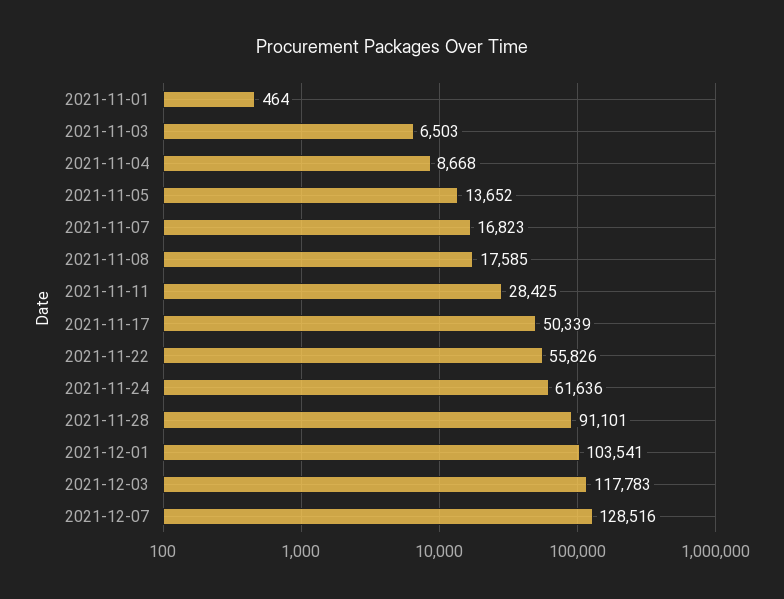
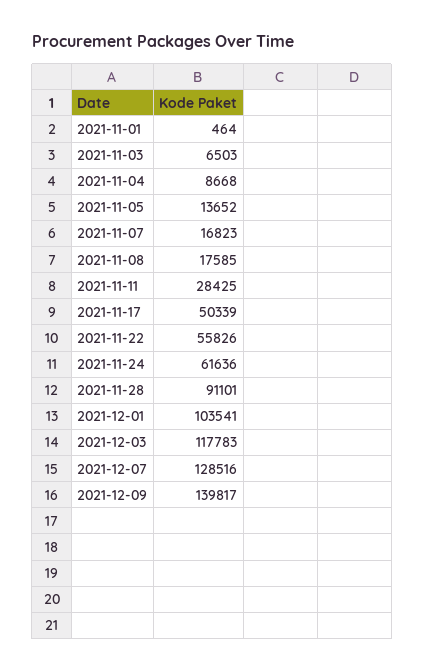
2021-12-09: none -> 139817

